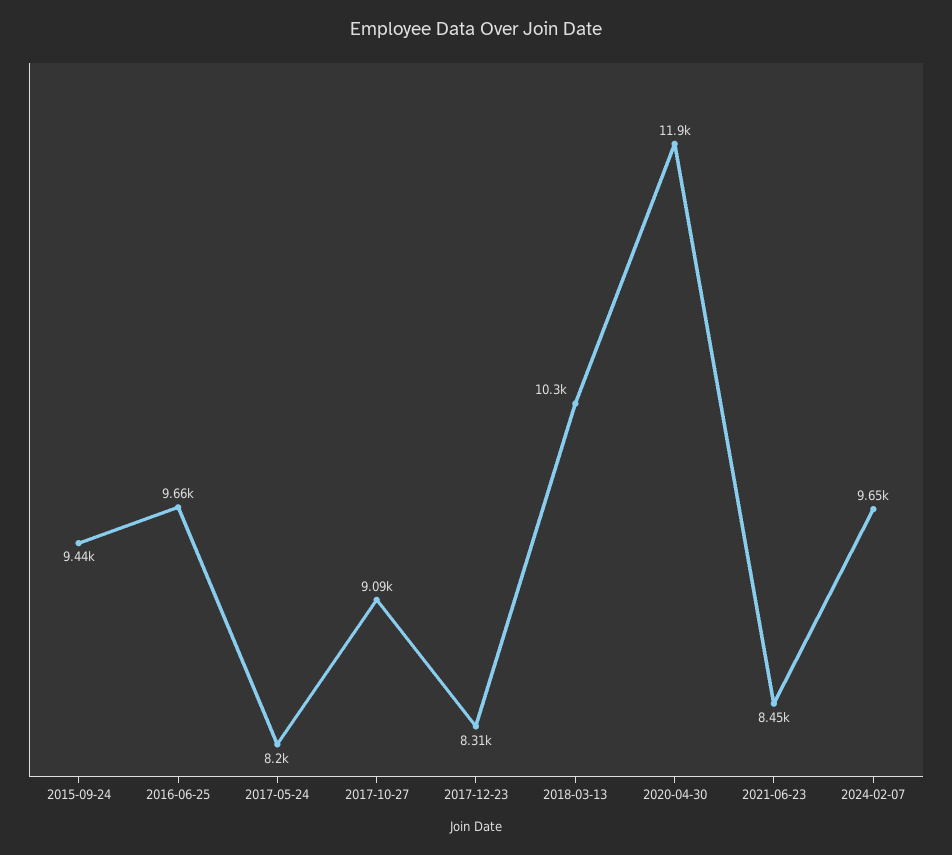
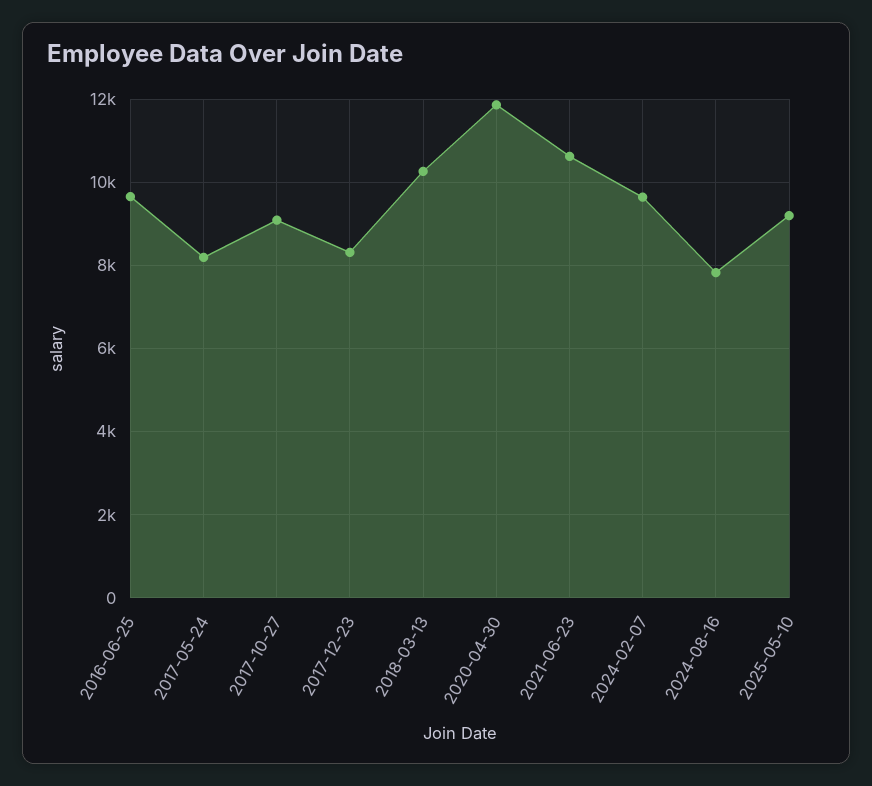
2015-09-24: 9440 -> none
2021-06-23: 8450 -> 10600
2024-08-16: none -> 7800
2025-05-10: none -> 9200

